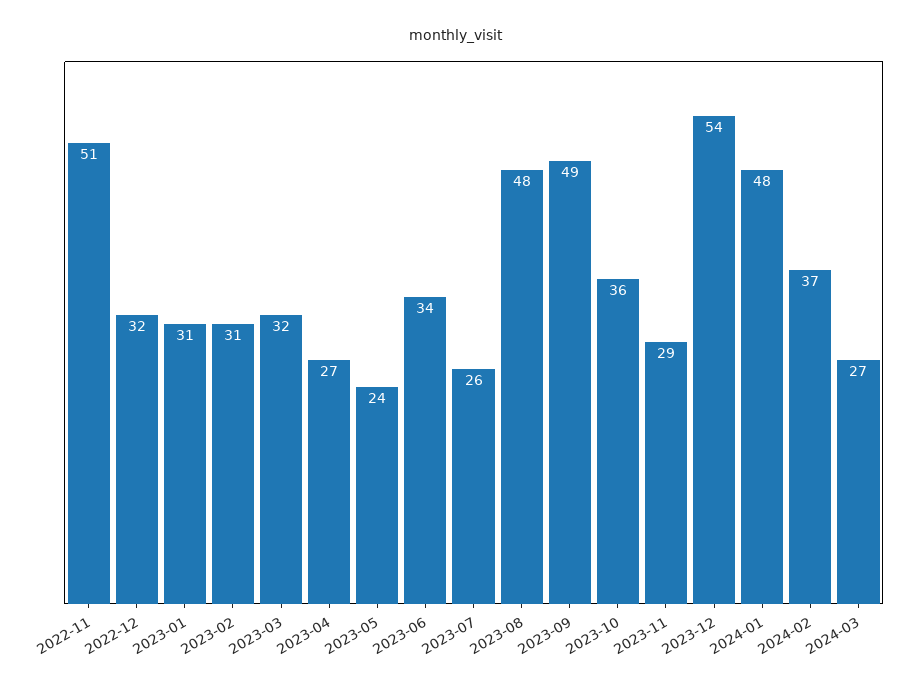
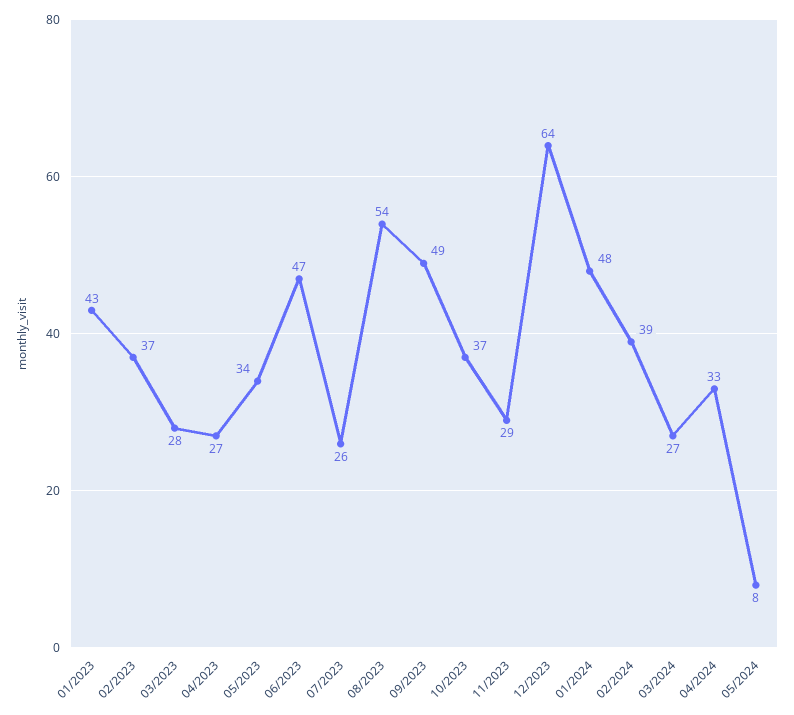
2022-11: 51 -> none
2022-12: 32 -> none
2023-01: 31 -> 43
2023-02: 31 -> 37
2023-03: 32 -> 28
2023-05: 24 -> 34
2023-06: 34 -> 47
2023-08: 48 -> 54
2023-10: 36 -> 37
2023-12: 54 -> 64
2024-02: 37 -> 39
04/2024: none -> 33
05/2024: none -> 8

